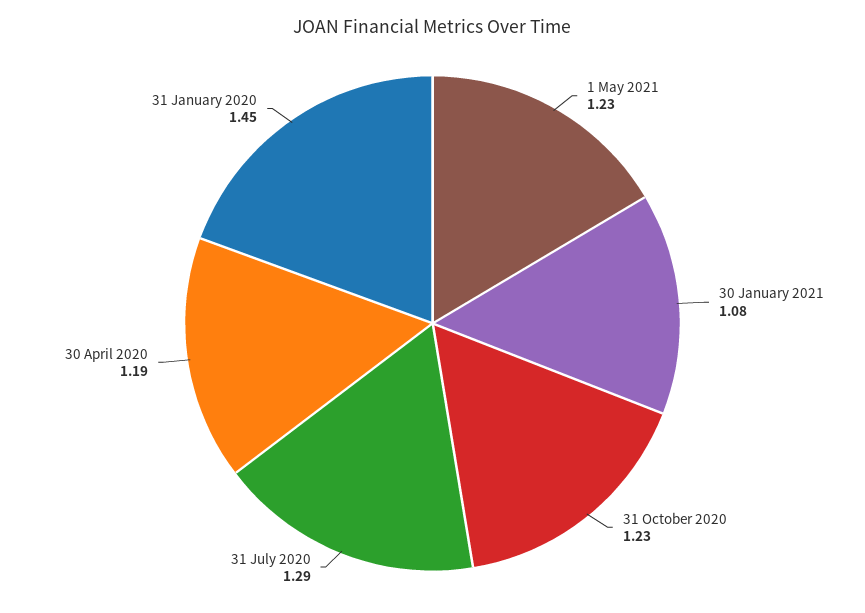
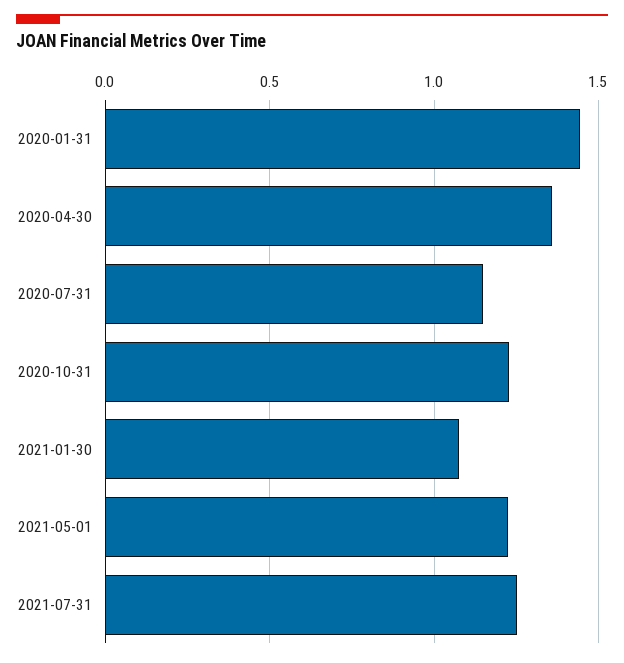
31 July 2020: 1.29 -> 1.15
30 April 2020: 1.19 -> 1.35
2021-07-31: none -> 1.25

